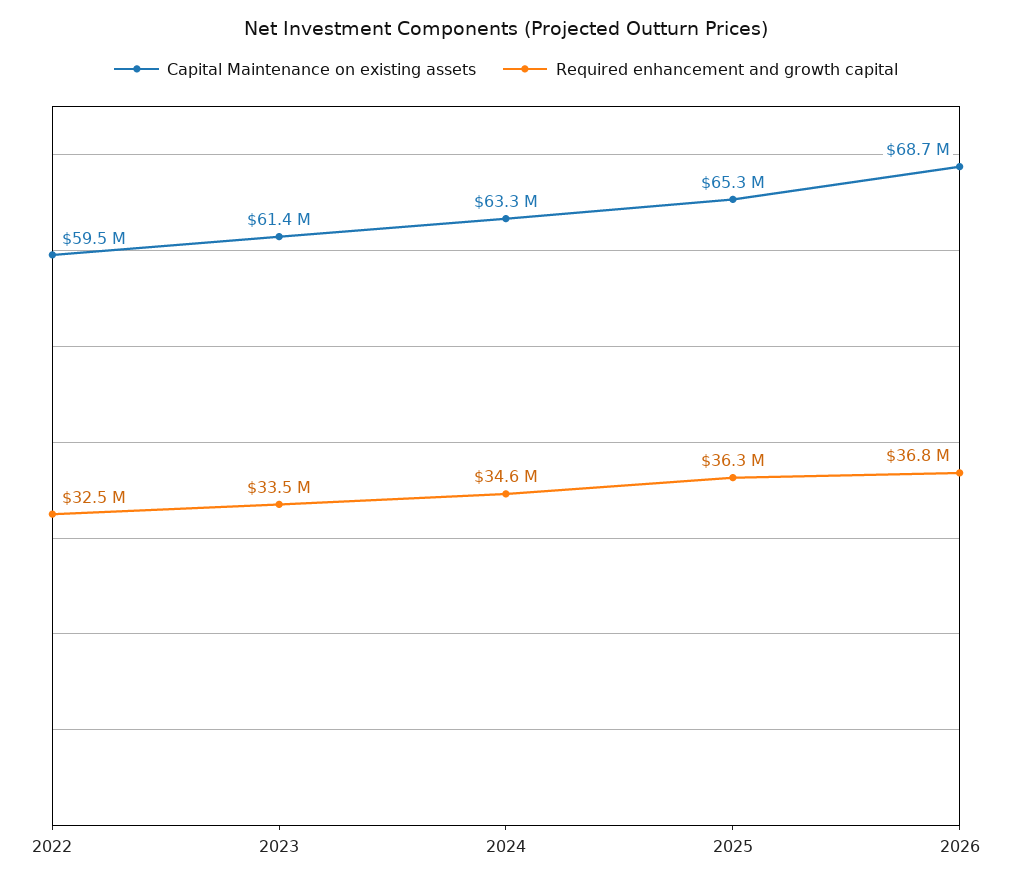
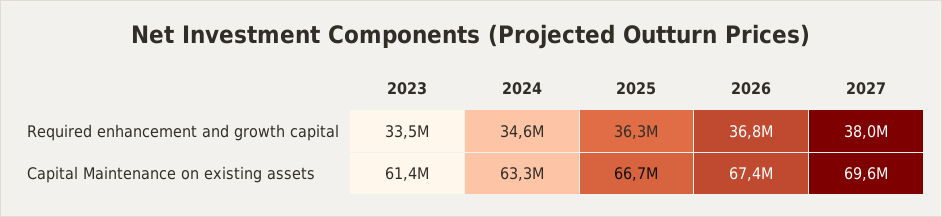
Capital Maintenance on existing assets, 2022: 59500000 -> none
Required enhancement and growth capital, 2022: 32500000 -> none
Capital Maintenance on existing assets, 2025: 65300000 -> 66700000
Capital Maintenance on existing assets, 2026: 68700000 -> 67400000
Required enhancement and growth capital, 2027: none -> 38000000
Capital Maintenance on existing assets, 2027: none -> 69600000

